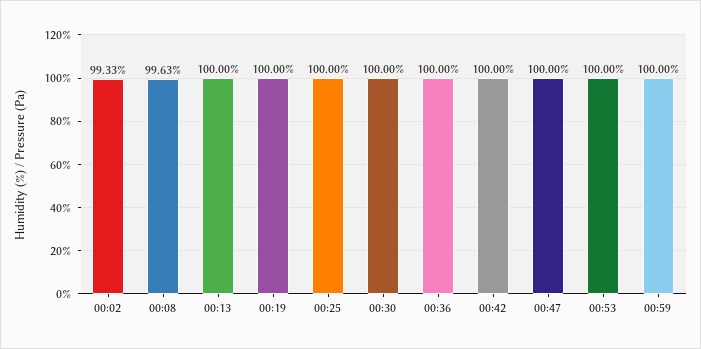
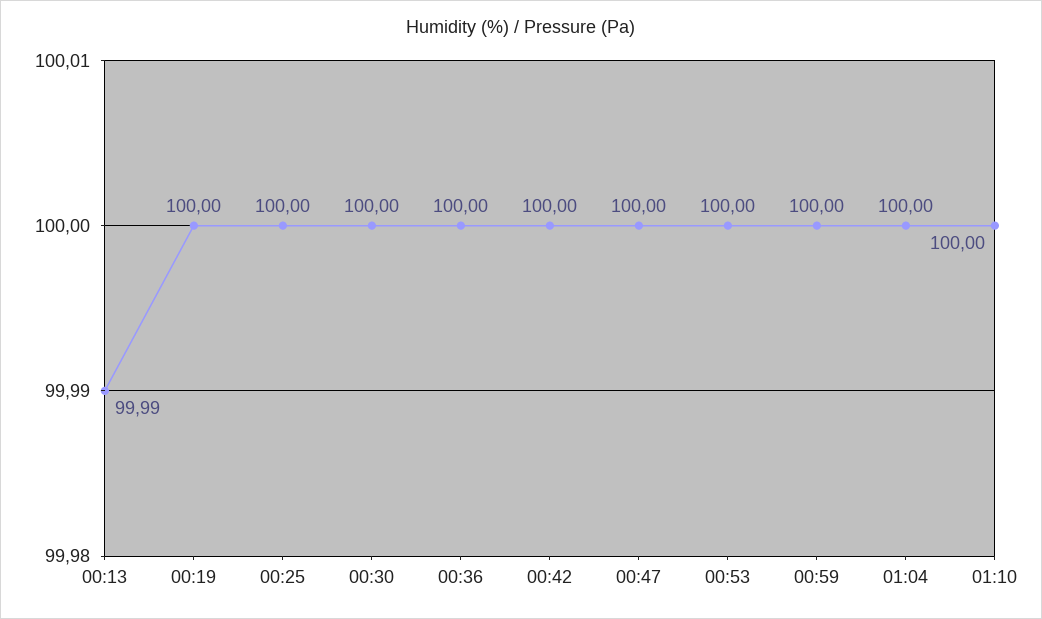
00:02: 99.33 -> none
00:08: 99.63 -> none
00:13: 100 -> 99.99
01:04: none -> 100
01:10: none -> 100

